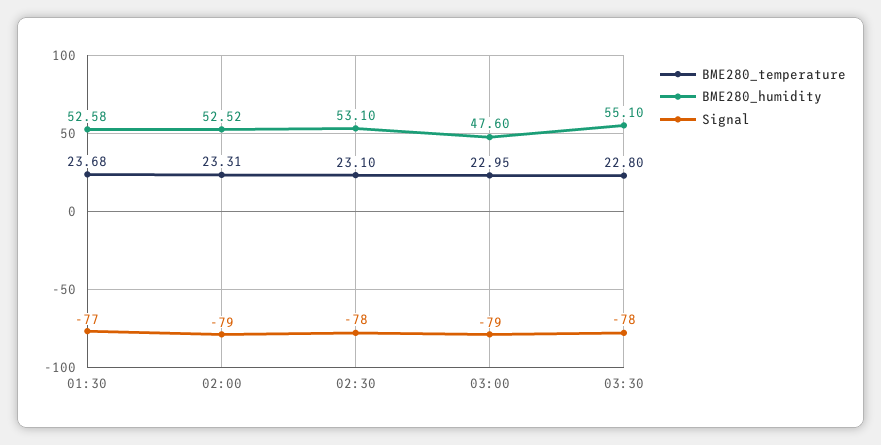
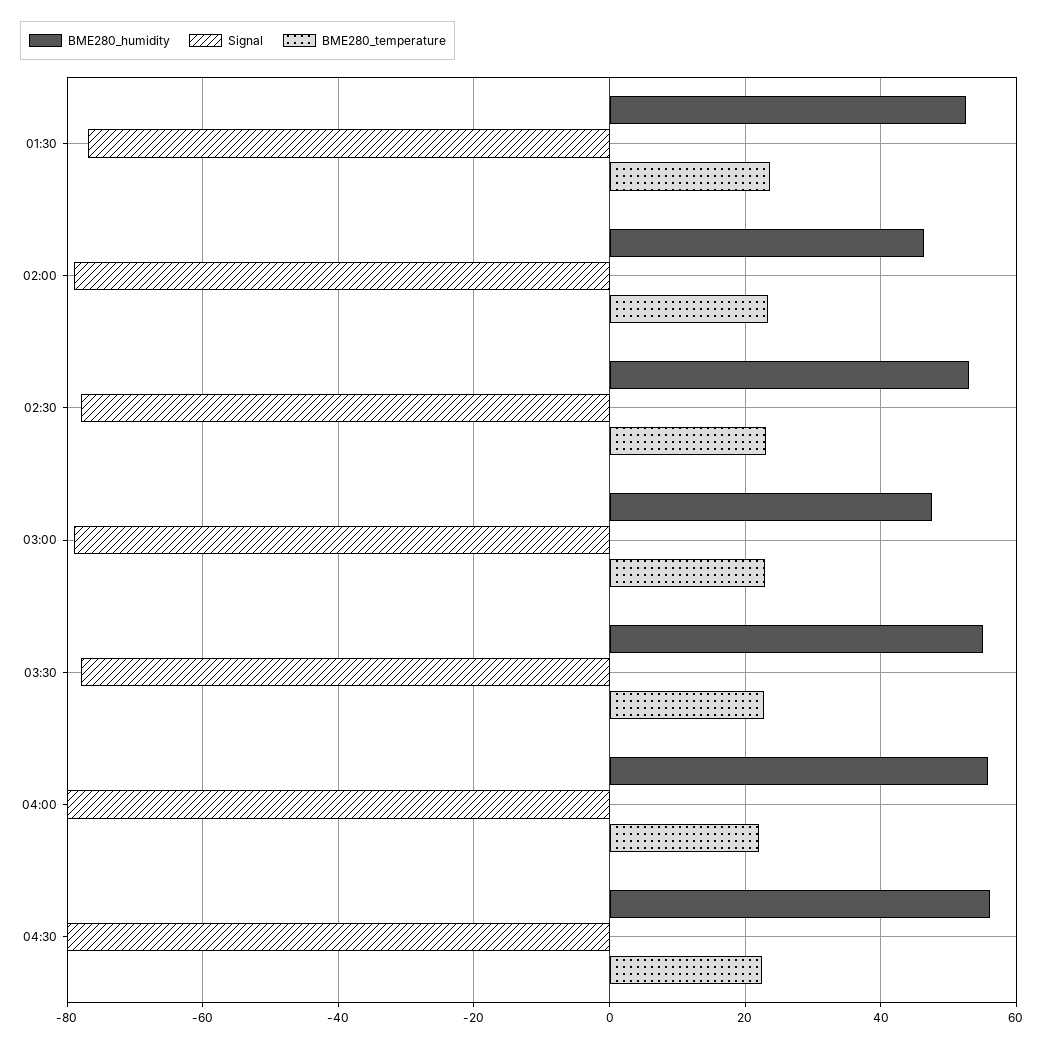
BME280_humidity, 02:00: 52.52 -> 46
BME280_humidity, 04:00: none -> 56
Signal, 04:00: none -> -80
BME280_temperature, 04:00: none -> 22
BME280_humidity, 04:30: none -> 56
Signal, 04:30: none -> -80
BME280_temperature, 04:30: none -> 22

